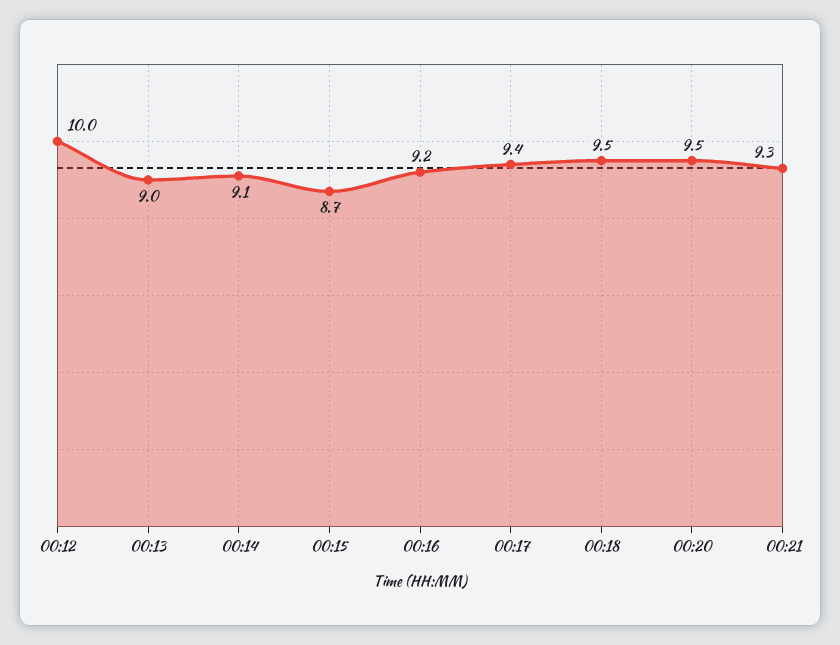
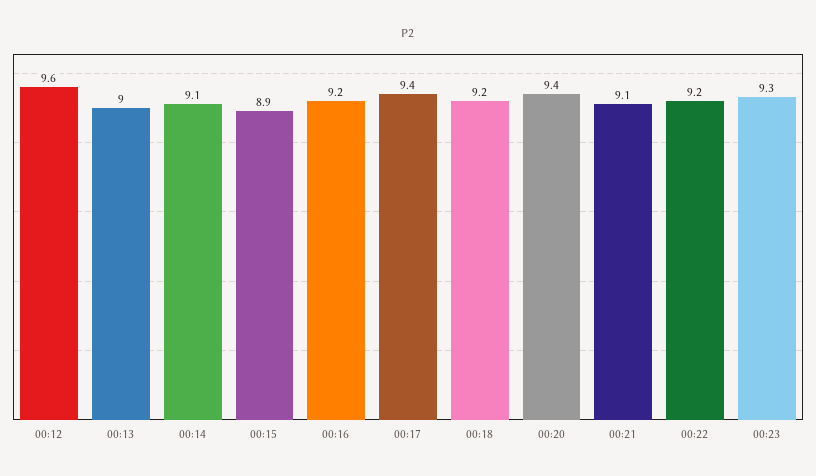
00:12: 10 -> 9.6
00:15: 8.7 -> 8.9
00:18: 9.5 -> 9.2
00:20: 9.5 -> 9.4
00:21: 9.3 -> 9.1
00:22: none -> 9.2
00:23: none -> 9.3

